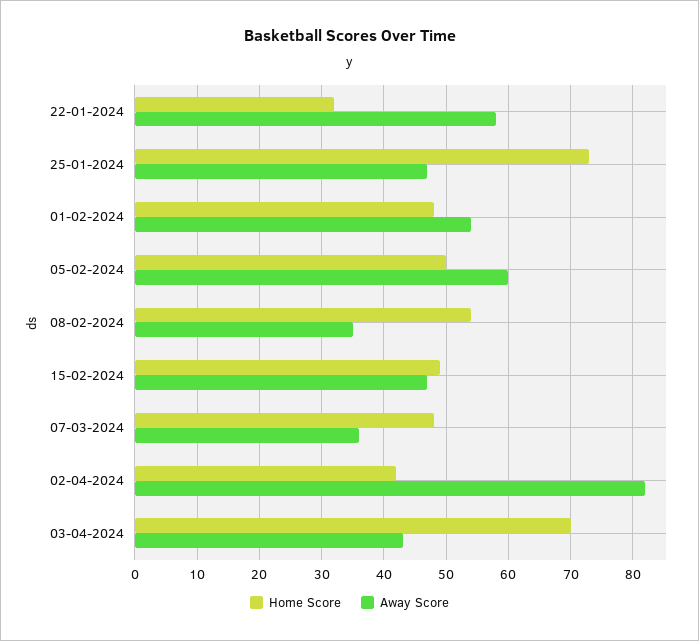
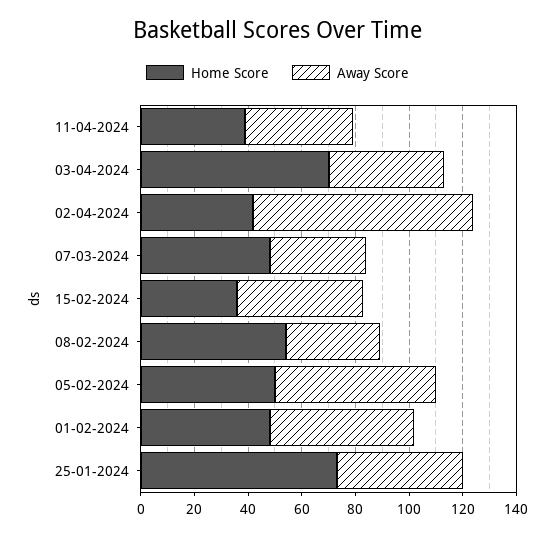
Home Score, 22-01-2024: 32 -> none
Away Score, 22-01-2024: 58 -> none
Home Score, 15-02-2024: 49 -> 35
Home Score, 11-04-2024: none -> 40
Away Score, 11-04-2024: none -> 40

